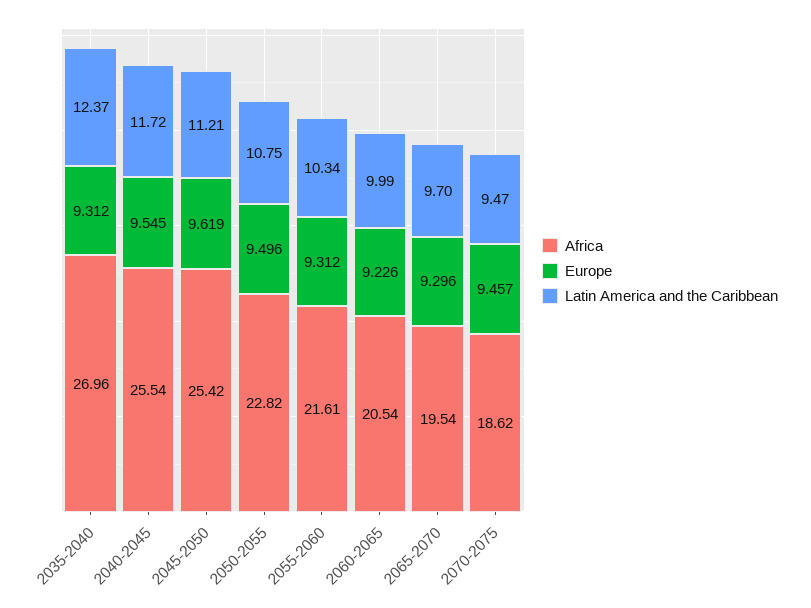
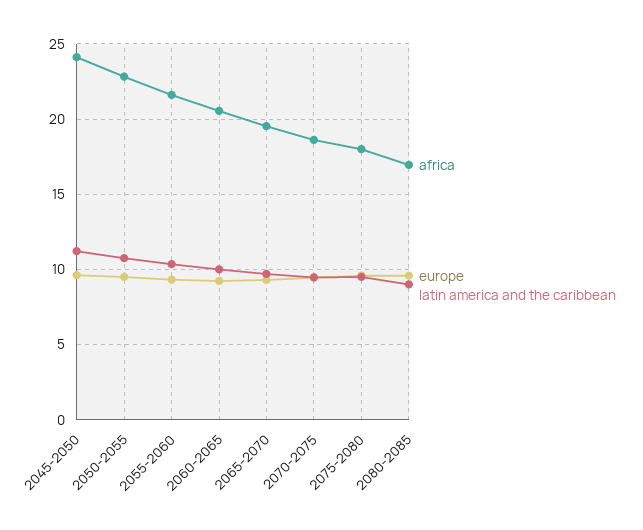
Africa, 2035-2040: 26.96 -> none
Europe, 2035-2040: 9.312 -> none
Latin America and the Caribbean, 2035-2040: 12.37 -> none
Africa, 2040-2045: 25.54 -> none
Europe, 2040-2045: 9.545 -> none
Latin America and the Caribbean, 2040-2045: 11.72 -> none
Africa, 2045-2050: 25.42 -> 24
Africa, 2075-2080: none -> 18
Europe, 2075-2080: none -> 9.5
Latin America and the Caribbean, 2075-2080: none -> 9.5
Africa, 2080-2085: none -> 17
Europe, 2080-2085: none -> 9.5
Latin America and the Caribbean, 2080-2085: none -> 9

